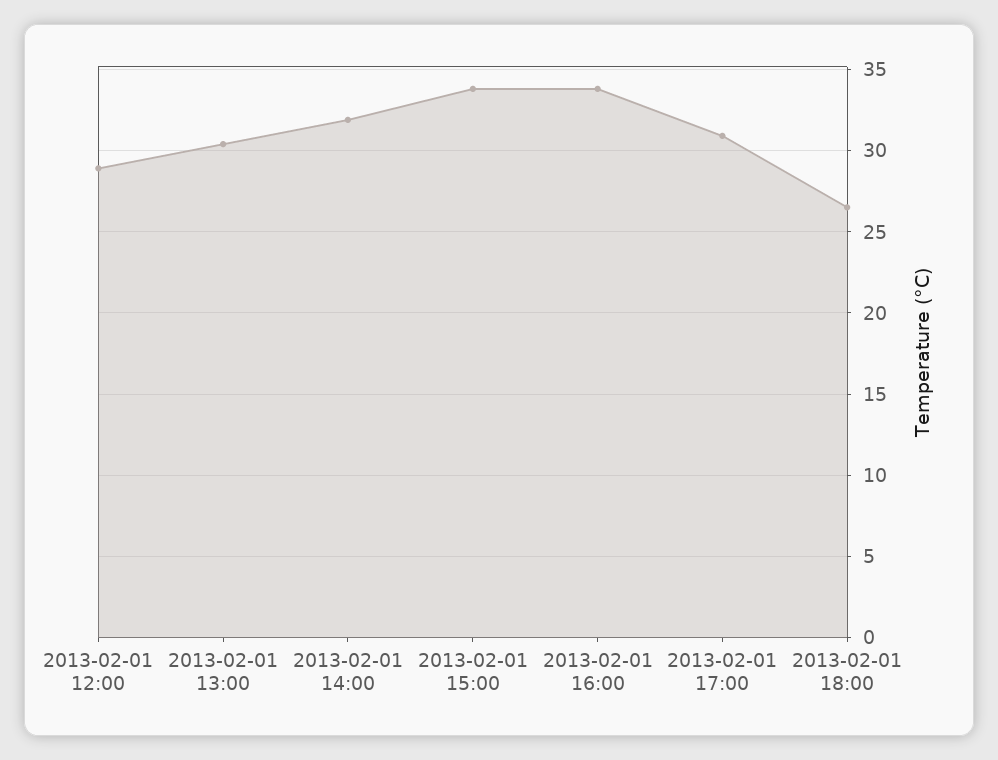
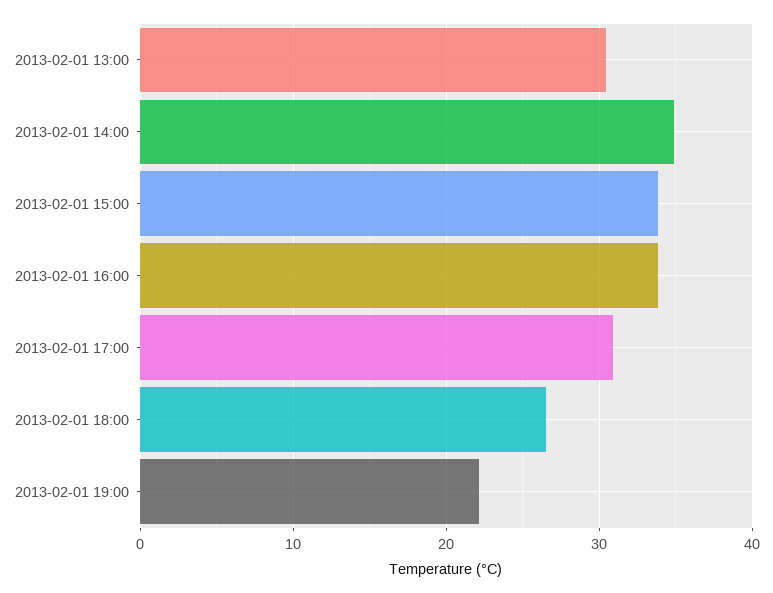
2013-02-01 12:00: 29 -> none
2013-02-01 14:00: 32 -> 35
2013-02-01 19:00: none -> 22

